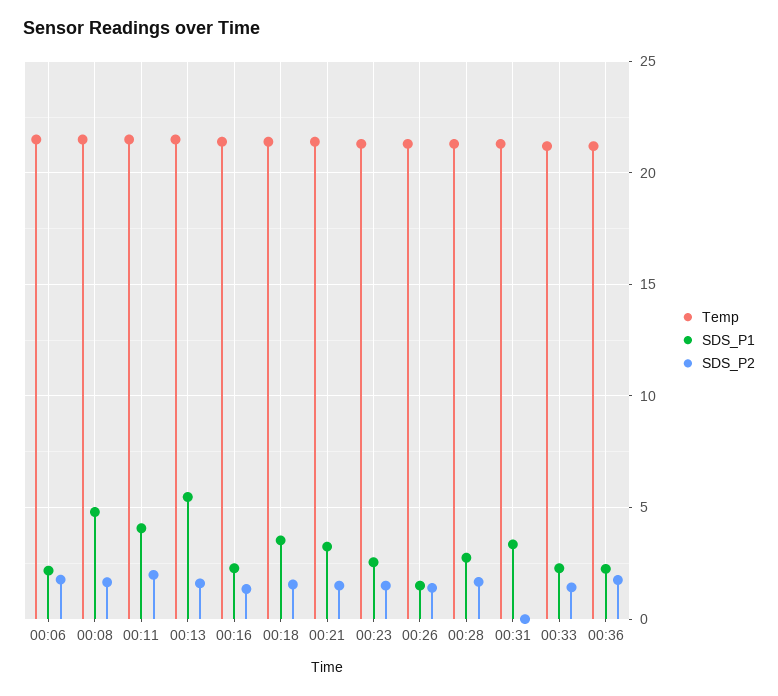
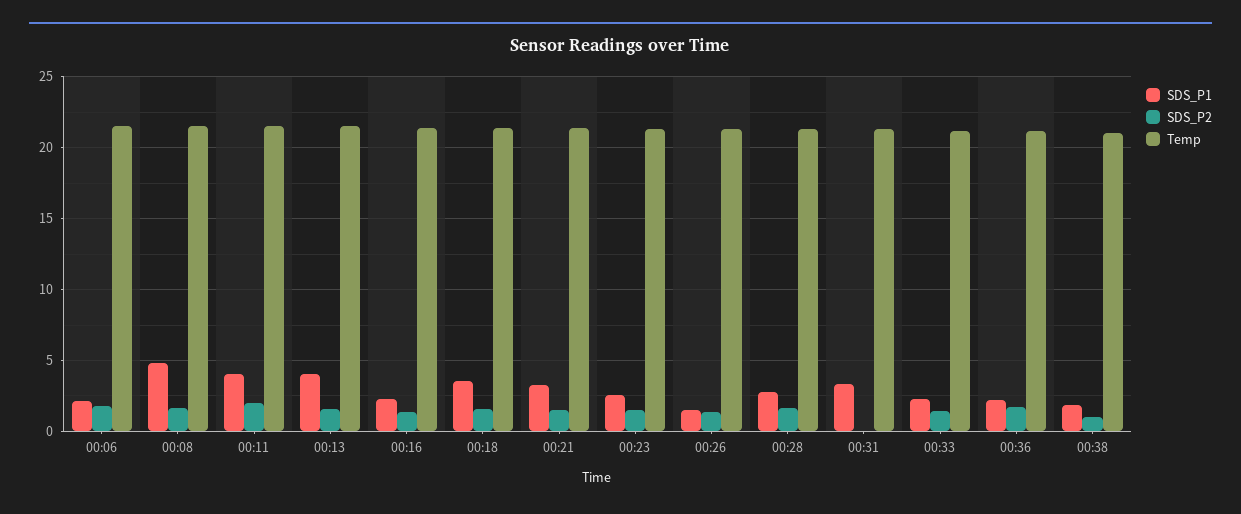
SDS_P1, 00:13: 5.5 -> 4
SDS_P1, 00:38: none -> 2
SDS_P2, 00:38: none -> 1
Temp, 00:38: none -> 21

